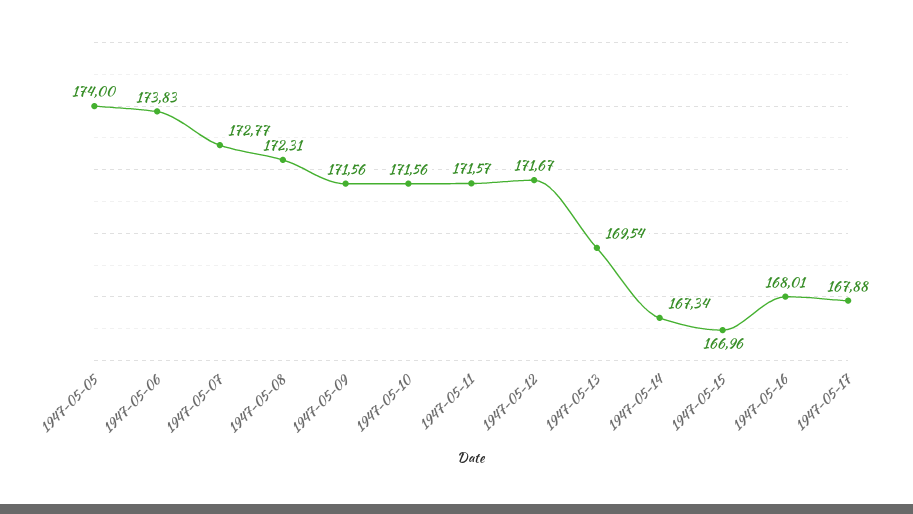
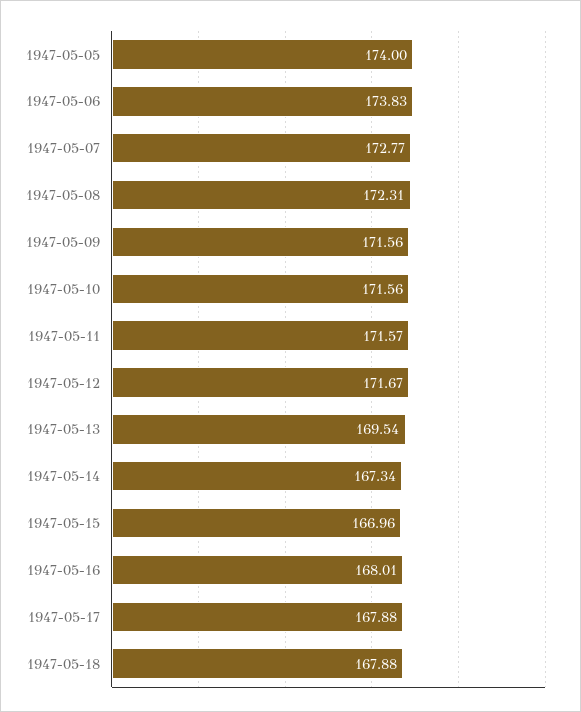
1947-05-18: none -> 167.88

